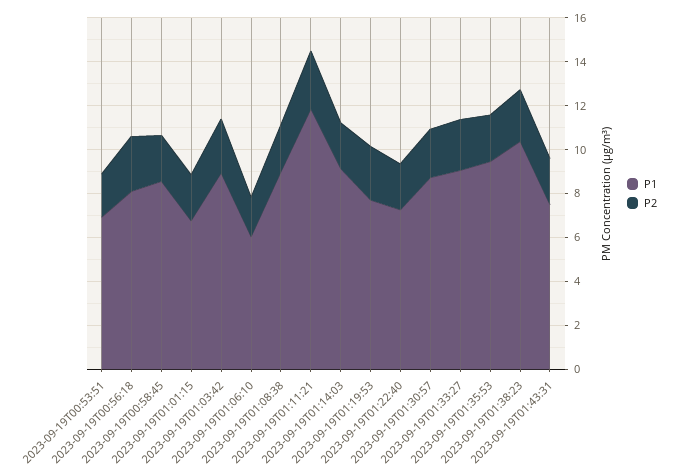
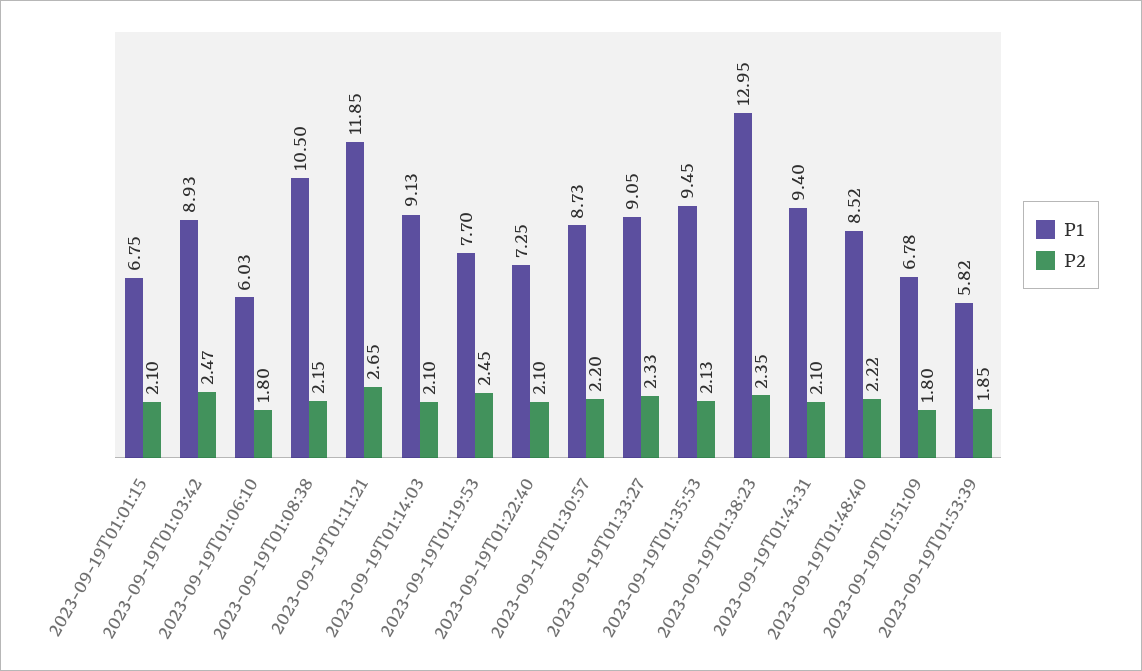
P1, 2023-09-19T00:53:51: 7 -> none
P2, 2023-09-19T00:53:51: 2 -> none
P1, 2023-09-19T00:56:18: 8 -> none
P2, 2023-09-19T00:56:18: 2.5 -> none
P1, 2023-09-19T00:58:45: 8.5 -> none
P2, 2023-09-19T00:58:45: 2 -> none
P1, 2023-09-19T01:08:38: 9 -> 10.5
P1, 2023-09-19T01:38:23: 10.5 -> 12.95
P1, 2023-09-19T01:43:31: 7.5 -> 9.4
P1, 2023-09-19T01:48:40: none -> 8.52
P2, 2023-09-19T01:48:40: none -> 2.22
P1, 2023-09-19T01:51:09: none -> 6.78
P2, 2023-09-19T01:51:09: none -> 1.8
P1, 2023-09-19T01:53:39: none -> 5.82
P2, 2023-09-19T01:53:39: none -> 1.85

